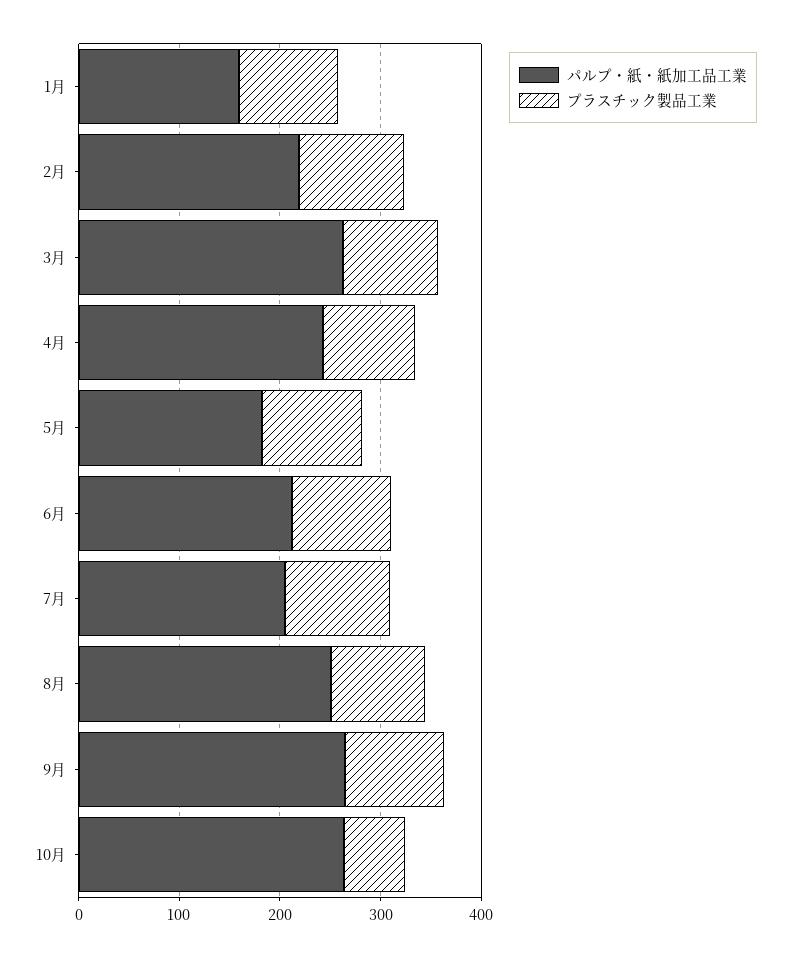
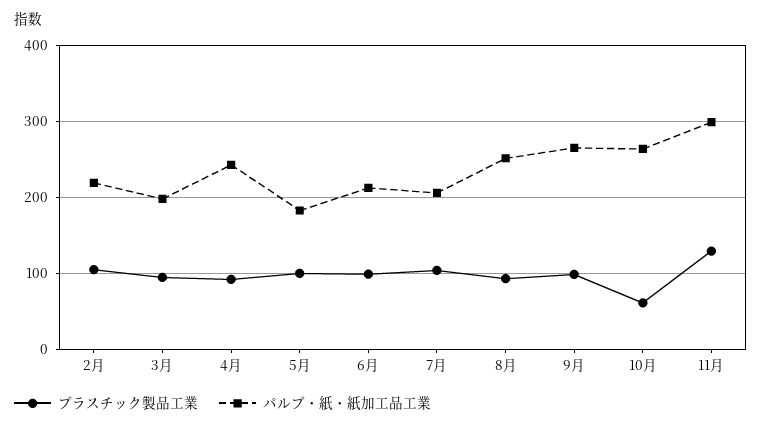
パルプ・紙・紙加工品工業, 1月: 160 -> none
プラスチック製品工業, 1月: 100 -> none
パルプ・紙・紙加工品工業, 3月: 260 -> 200
プラスチック製品工業, 11月: none -> 130
パルプ・紙・紙加工品工業, 11月: none -> 300

